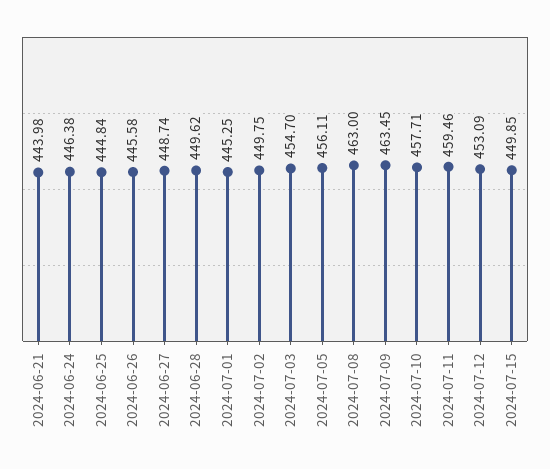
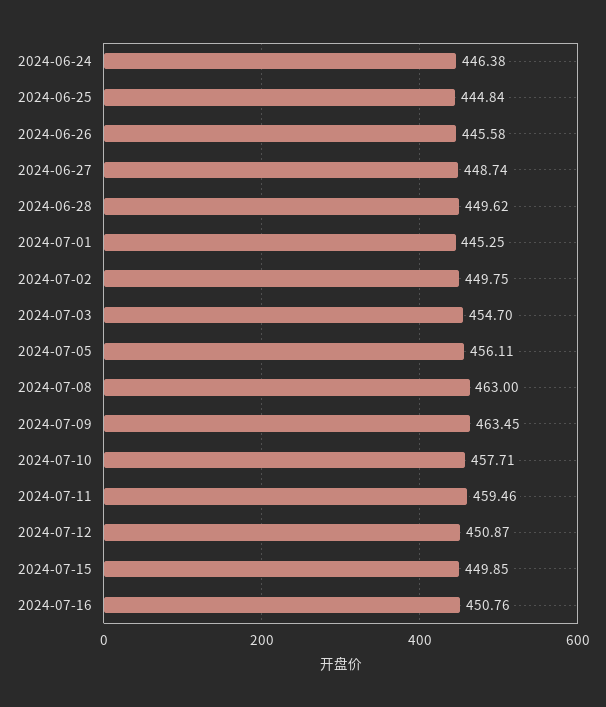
2024-06-21: 443.98 -> none
2024-07-12: 453.09 -> 450.87
2024-07-16: none -> 450.76

